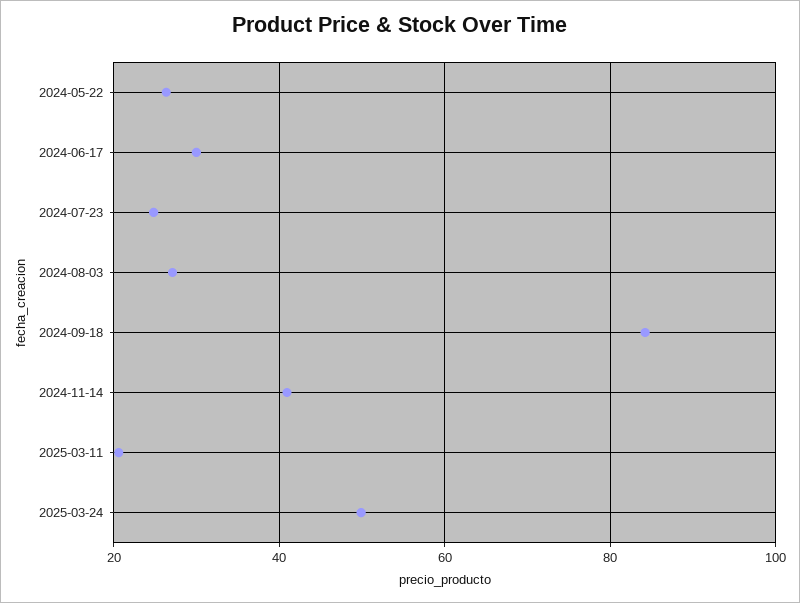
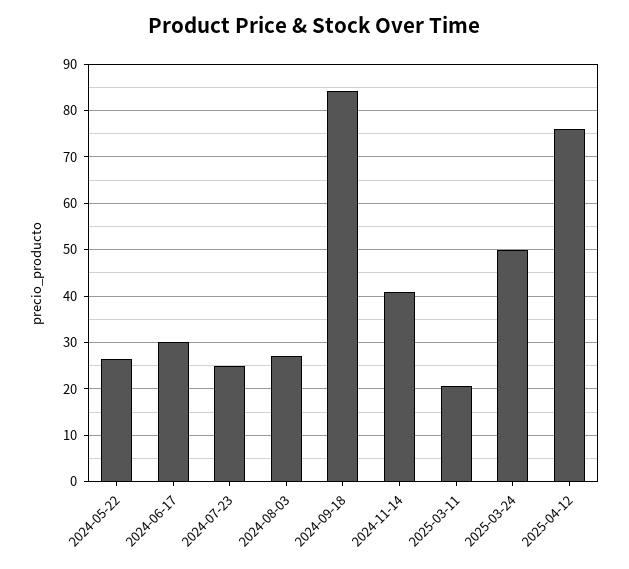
2025-04-12: none -> 76

